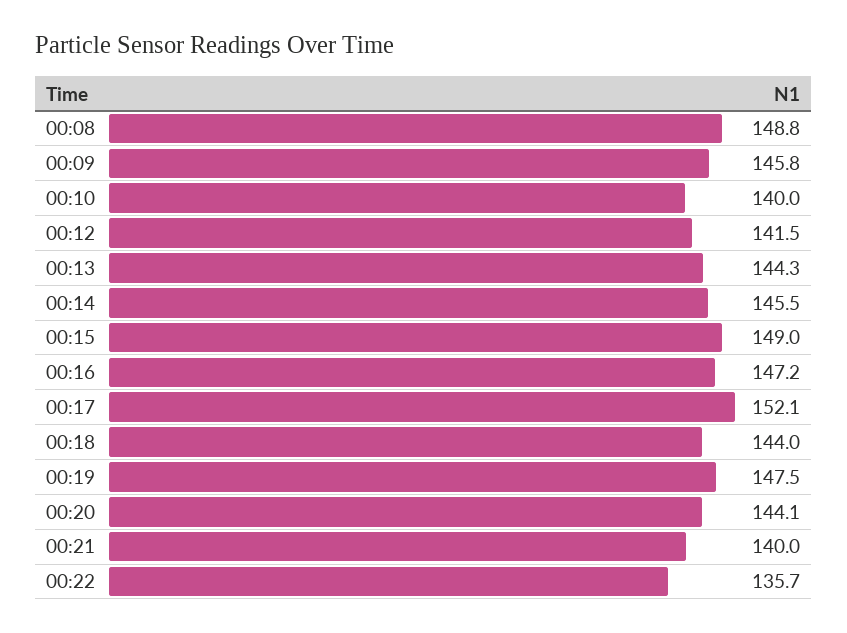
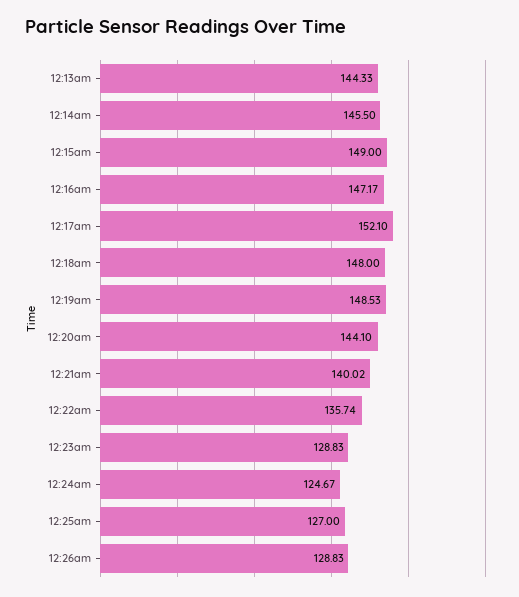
00:08: 148.8 -> none
00:09: 145.8 -> none
00:10: 140 -> none
00:12: 141.5 -> none
00:18: 144 -> 148
00:19: 147.5 -> 148.53
12:23am: none -> 128.83
12:24am: none -> 124.67
12:25am: none -> 127
12:26am: none -> 128.83

